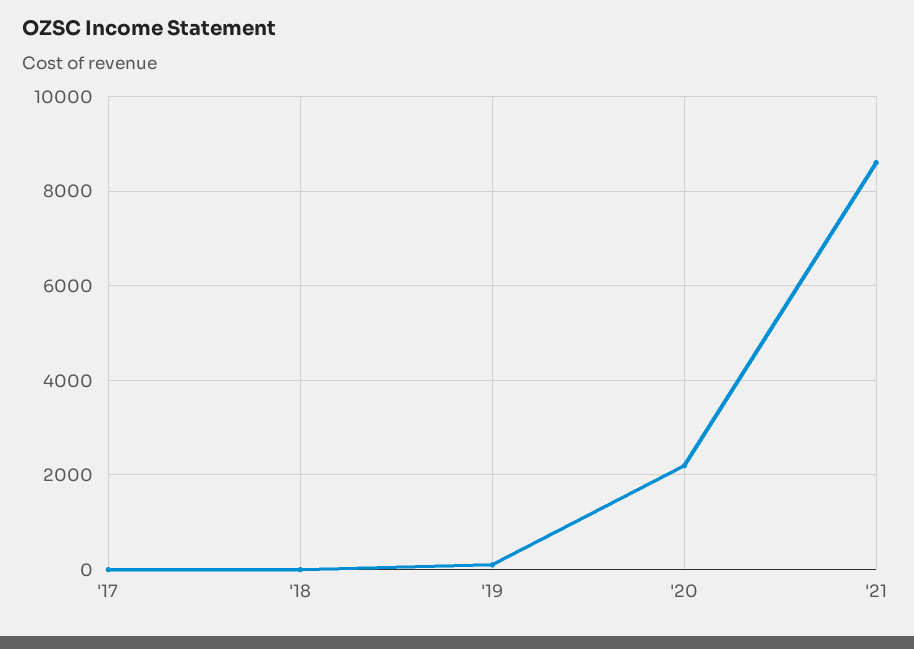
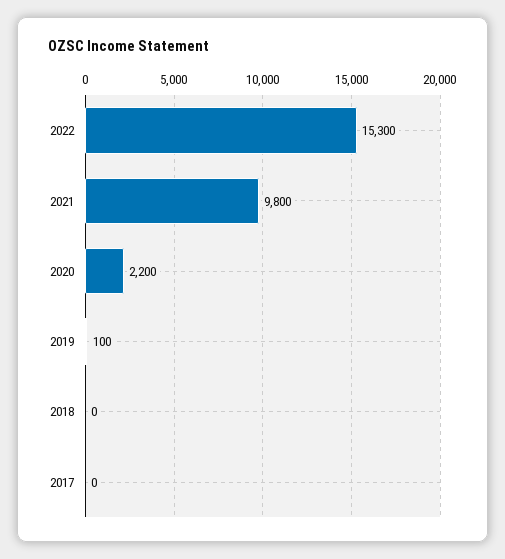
'21: 8600 -> 9800
2022: none -> 15300

